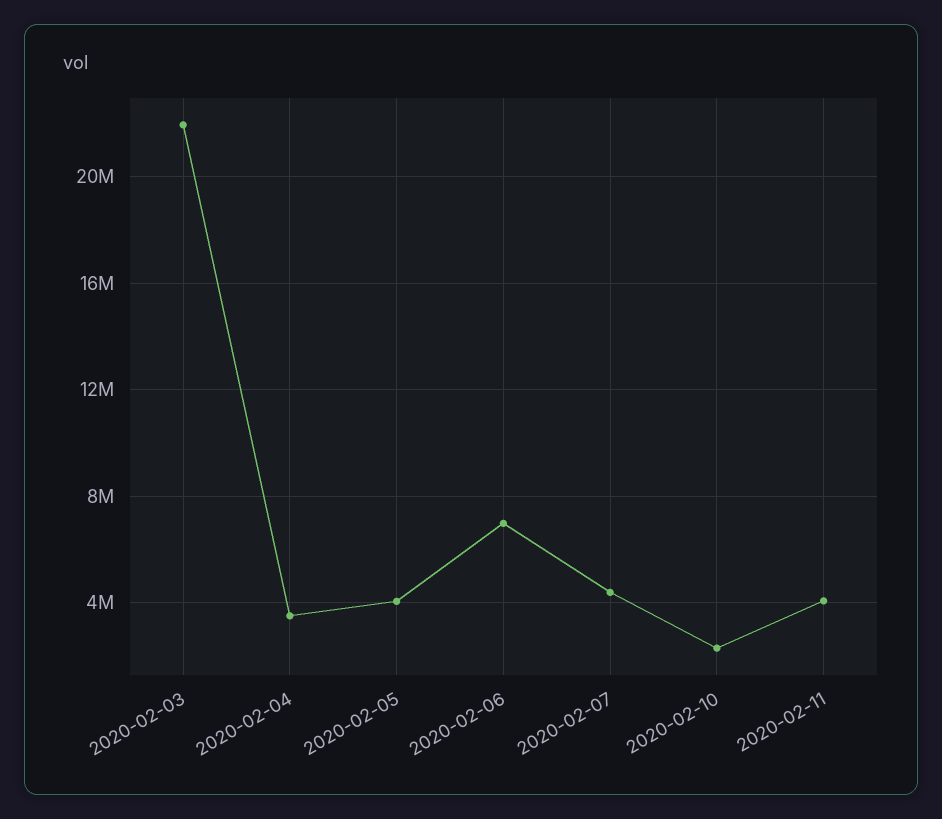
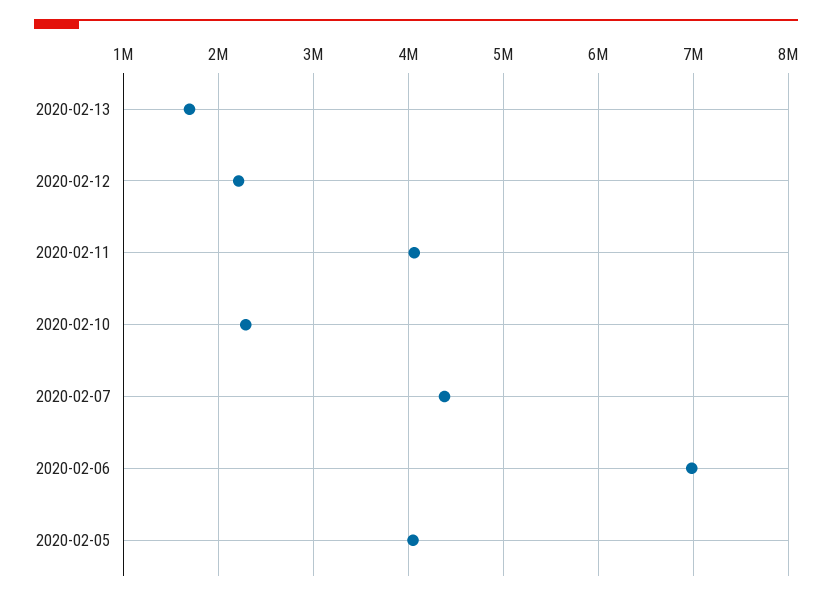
2020-02-03: 22000000 -> none
2020-02-04: 3500000 -> none
2020-02-13: none -> 1700000
2020-02-12: none -> 2200000

